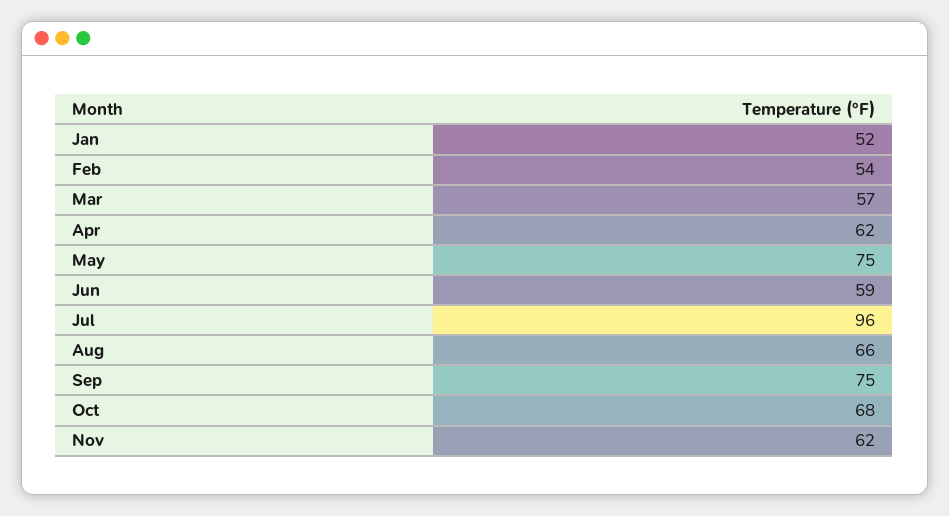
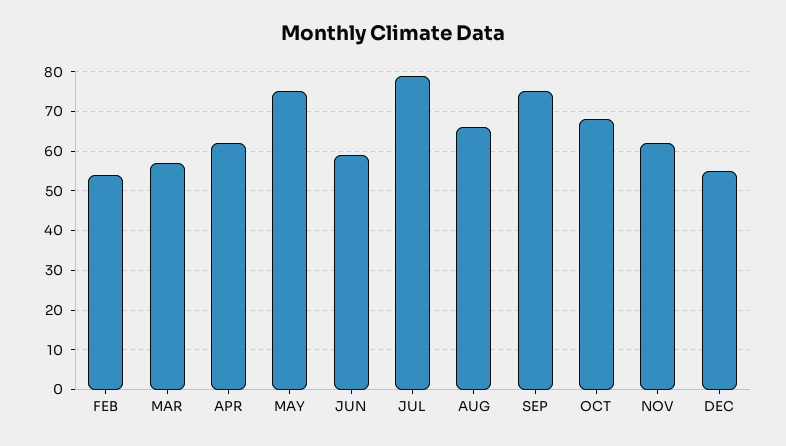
Jan: 52 -> none
Jul: 96 -> 80
DEC: none -> 55

